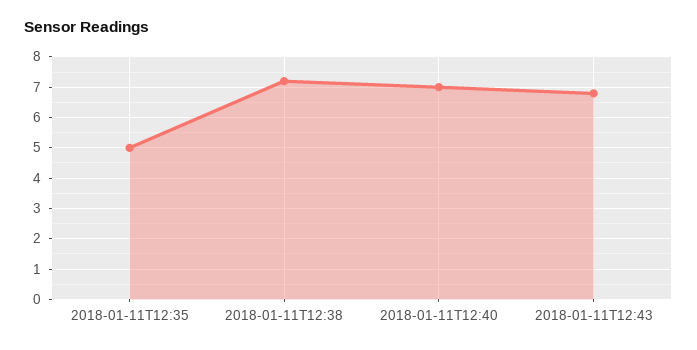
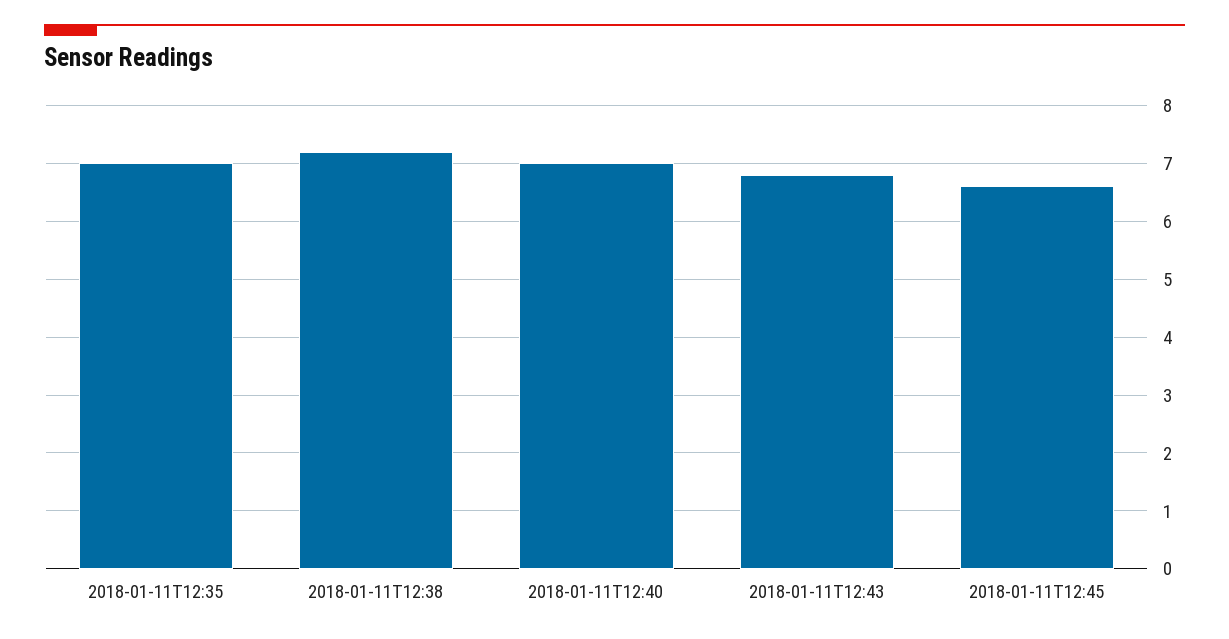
2018-01-11T12:35: 5 -> 7
2018-01-11T12:45: none -> 6.5

